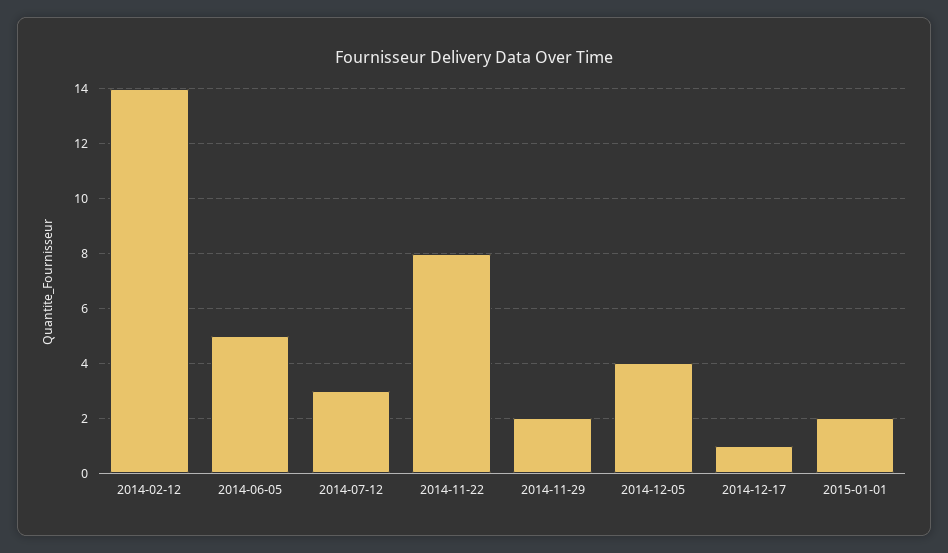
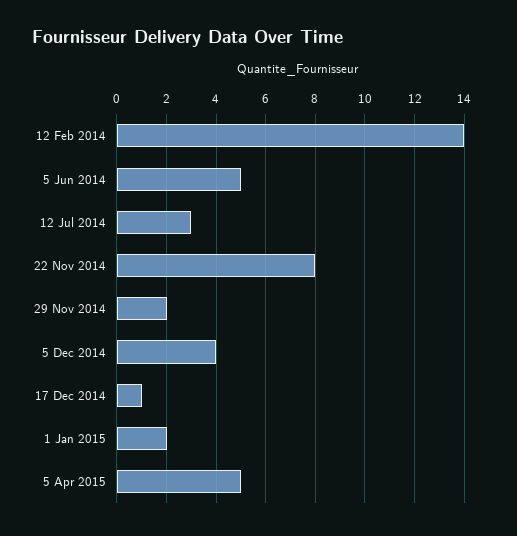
5 Apr 2015: none -> 5

